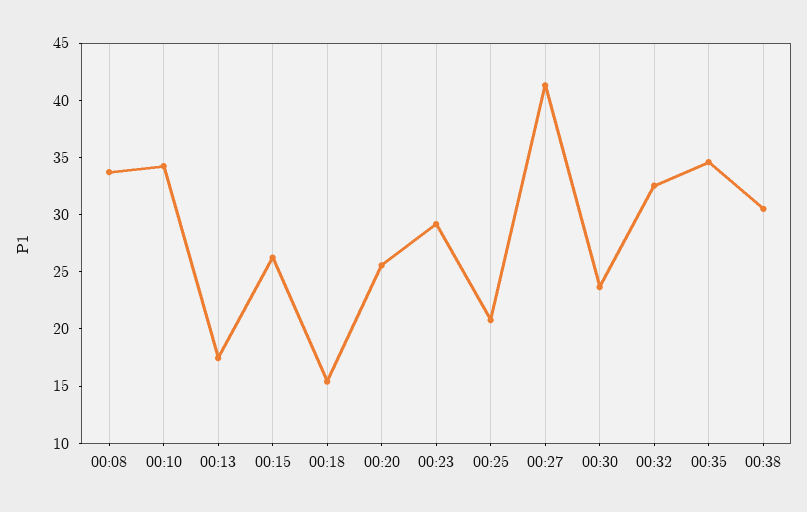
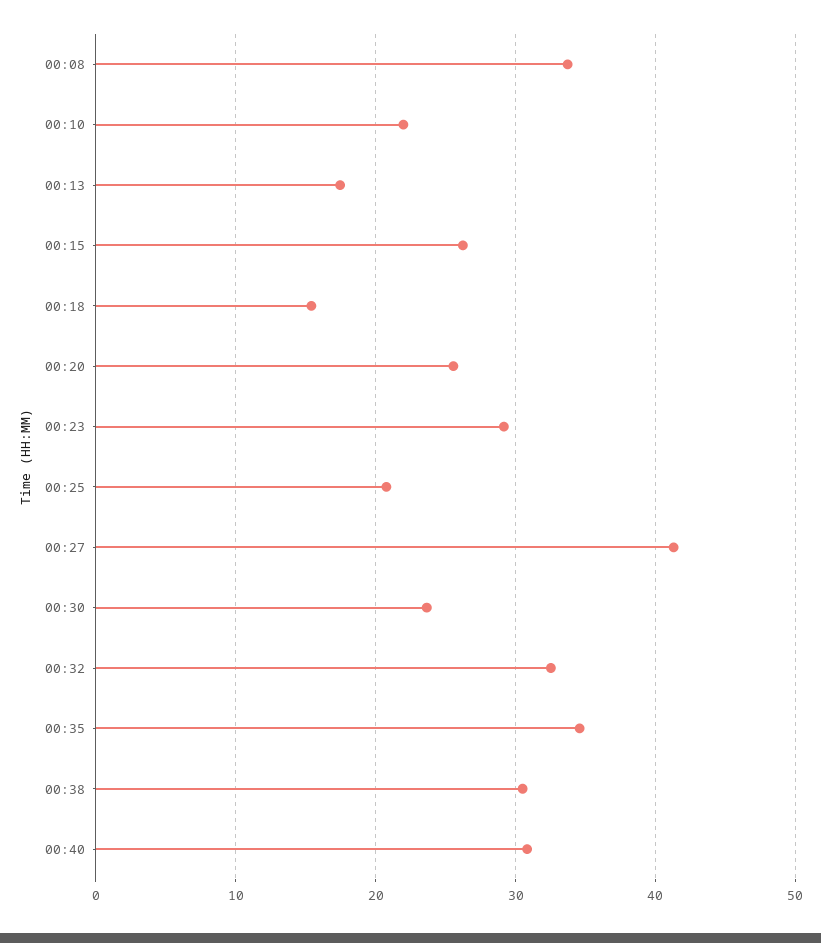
00:10: 34 -> 22
00:40: none -> 31

